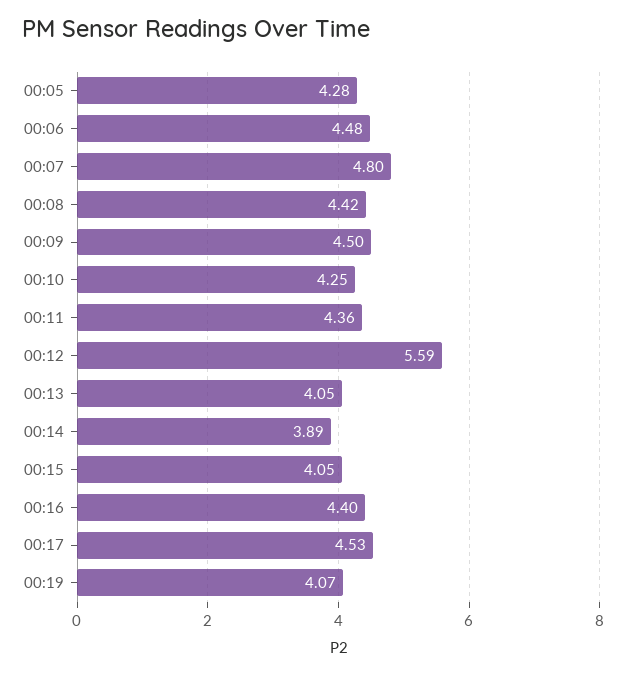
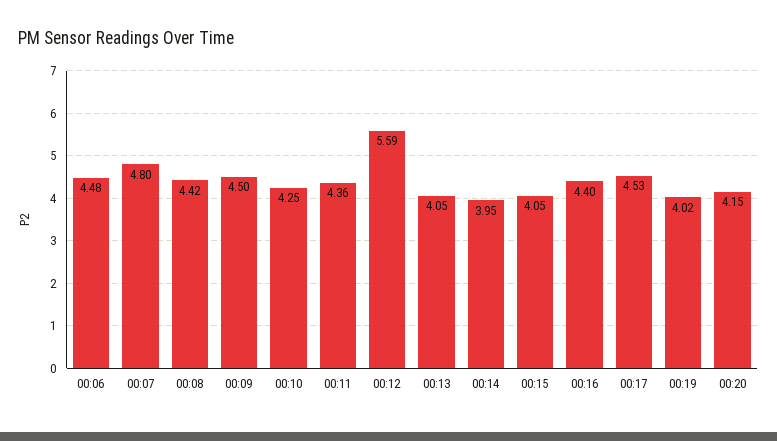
00:05: 4.28 -> none
00:14: 3.89 -> 3.95
00:19: 4.07 -> 4.02
00:20: none -> 4.15

